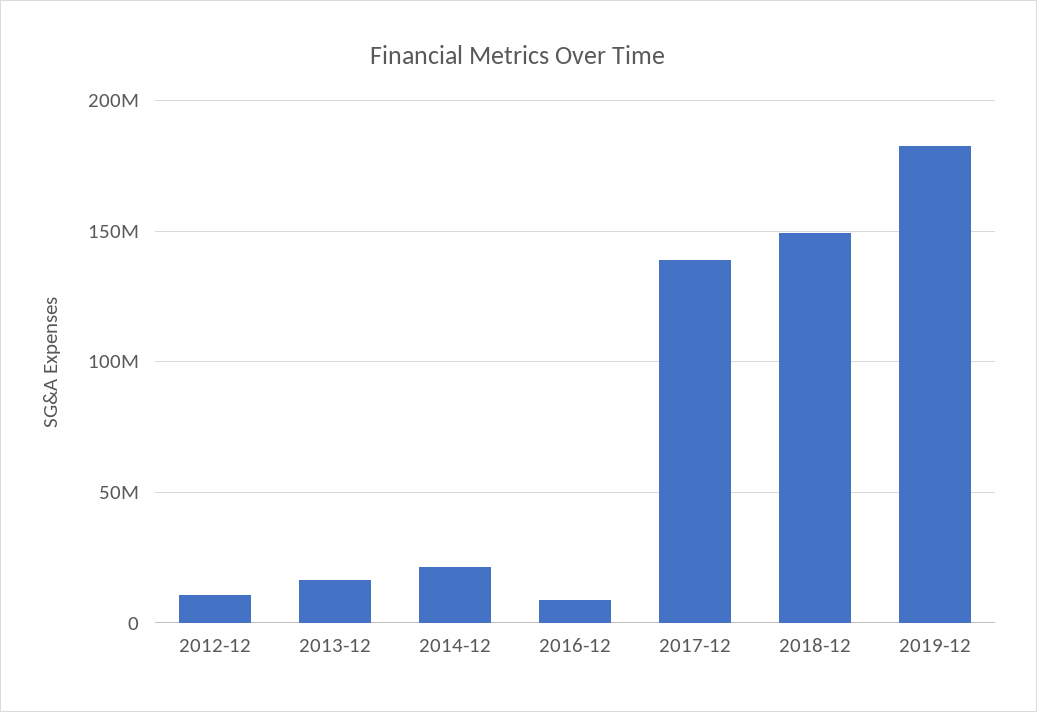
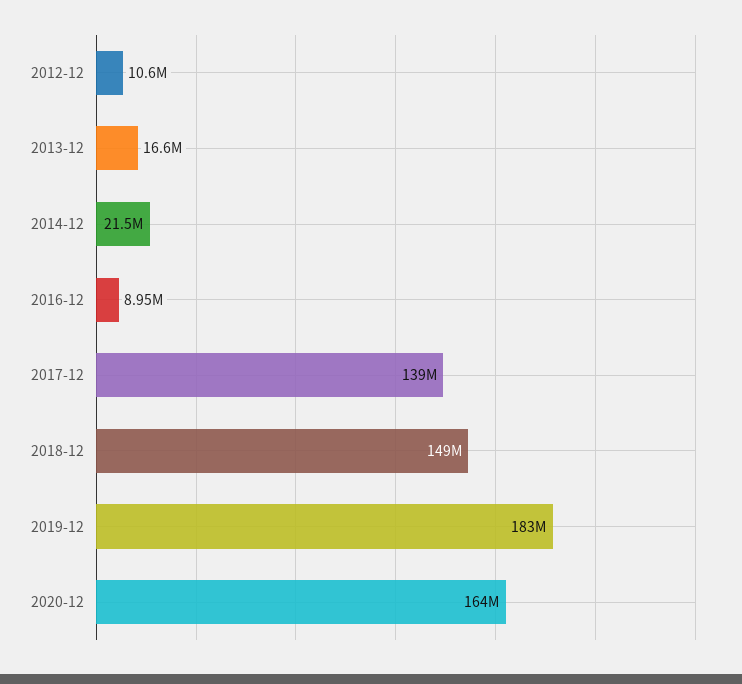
2020-12: none -> 164000000

